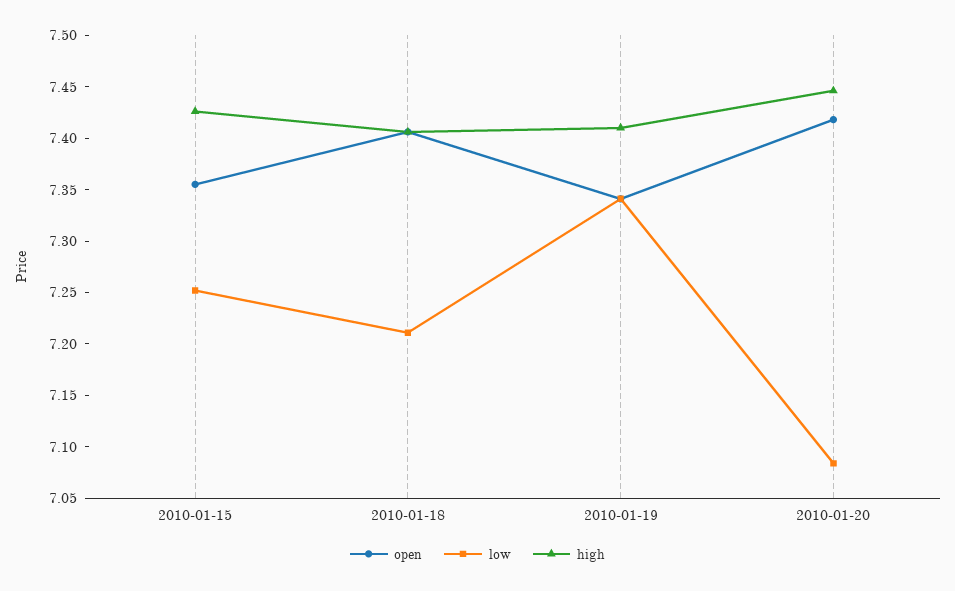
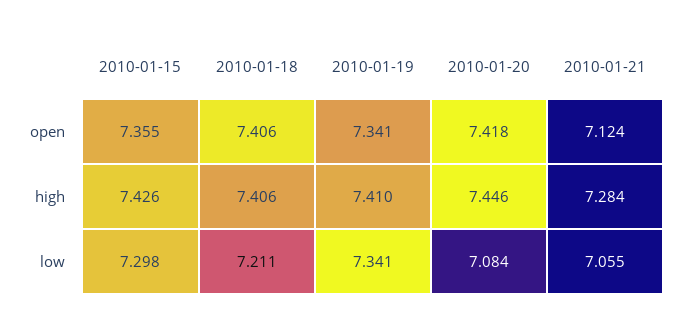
low, 2010-01-15: 7.25 -> 7.298
open, 2010-01-21: none -> 7.124
high, 2010-01-21: none -> 7.284
low, 2010-01-21: none -> 7.055

